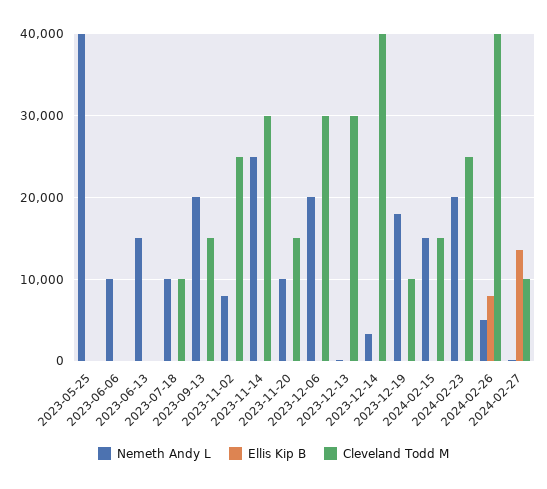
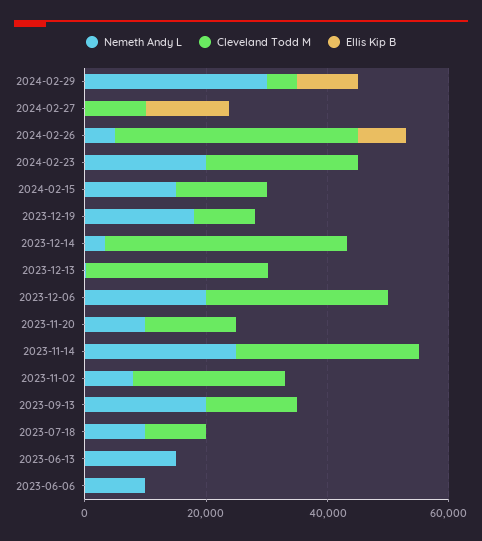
Nemeth Andy L, 2023-05-25: 40000 -> none
Ellis Kip B, 2023-05-25: 0 -> none
Cleveland Todd M, 2023-05-25: 0 -> none
Nemeth Andy L, 2024-02-29: none -> 30000
Cleveland Todd M, 2024-02-29: none -> 5000
Ellis Kip B, 2024-02-29: none -> 10000

